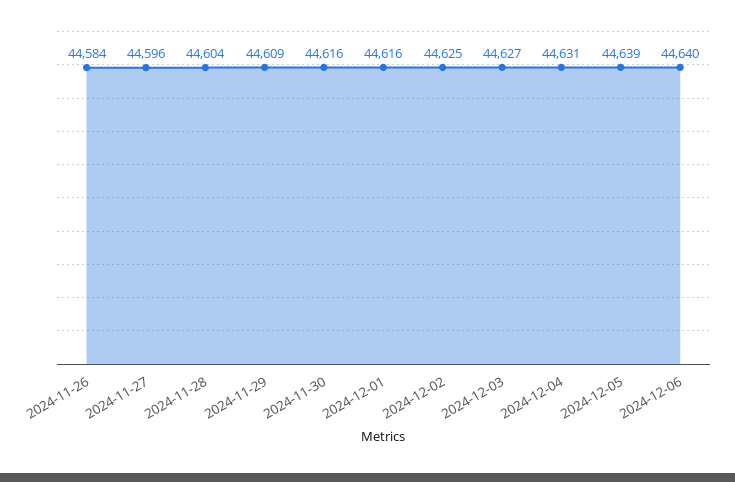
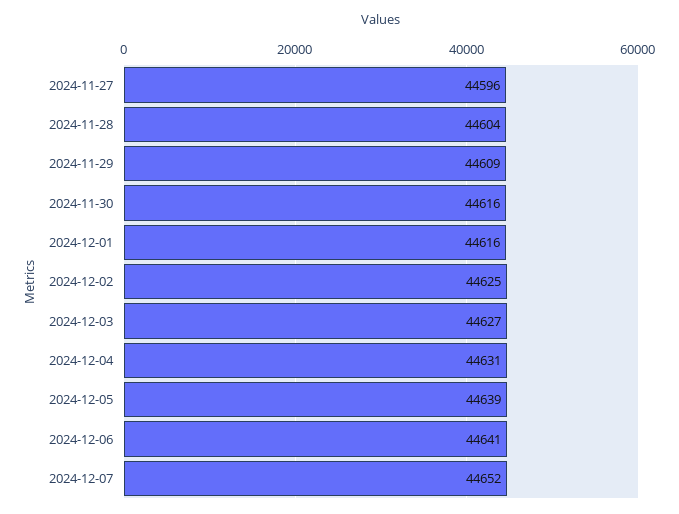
2024-11-26: 44584 -> none
2024-12-06: 44640 -> 44641
2024-12-07: none -> 44652

